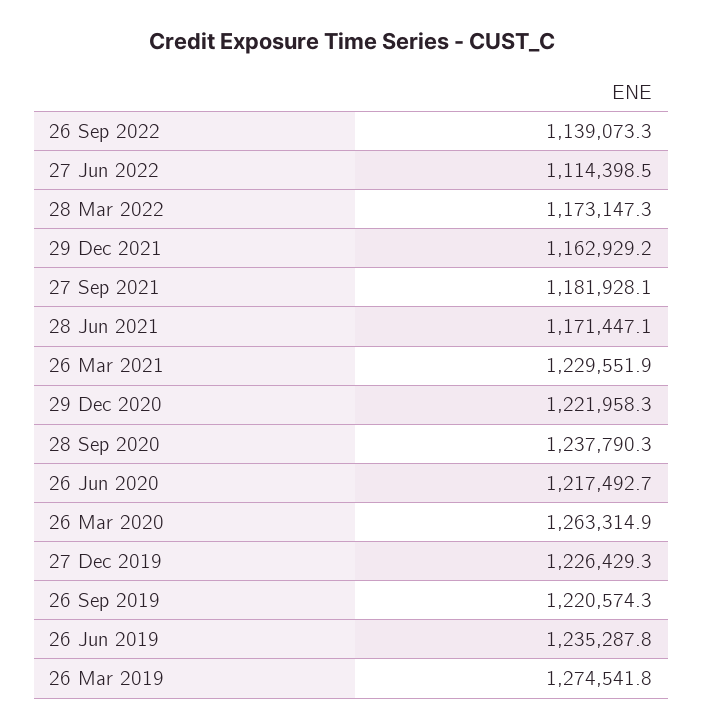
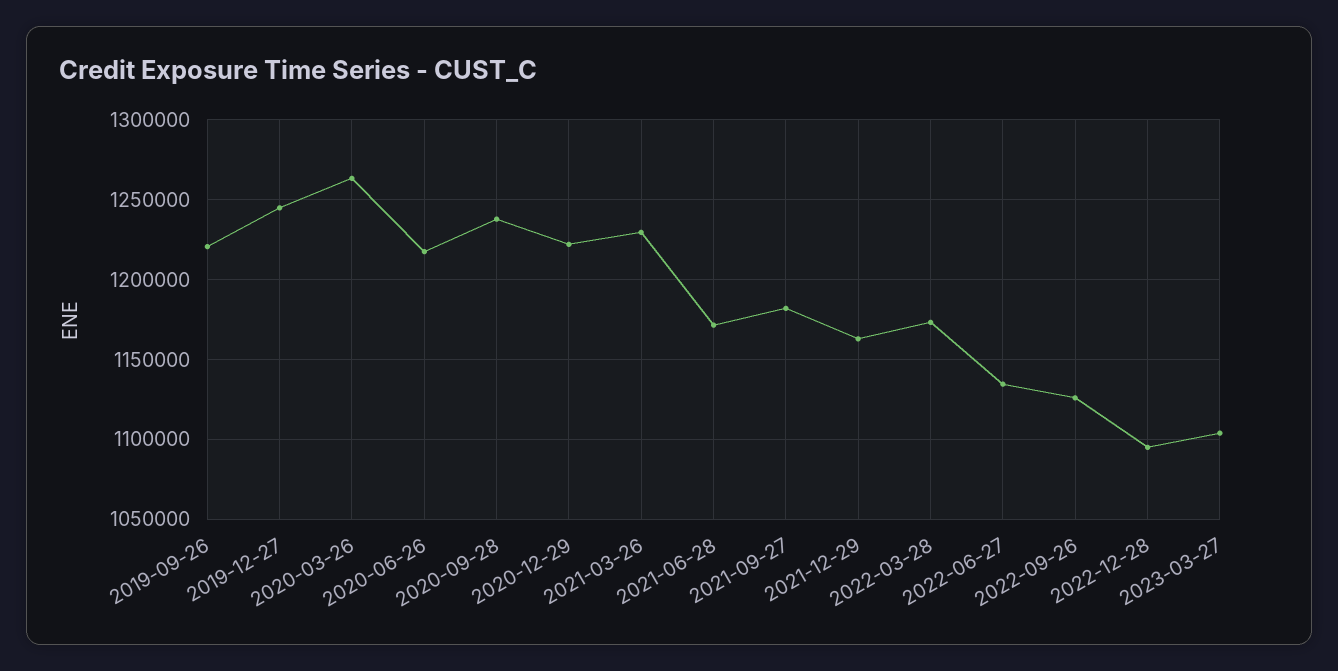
26 Sep 2022: 1139073.3 -> 1125000
27 Jun 2022: 1114398.5 -> 1135000
27 Dec 2019: 1226429.3 -> 1245000
26 Jun 2019: 1235287.8 -> none
26 Mar 2019: 1274541.8 -> none
2022-12-28: none -> 1095000
2023-03-27: none -> 1105000

